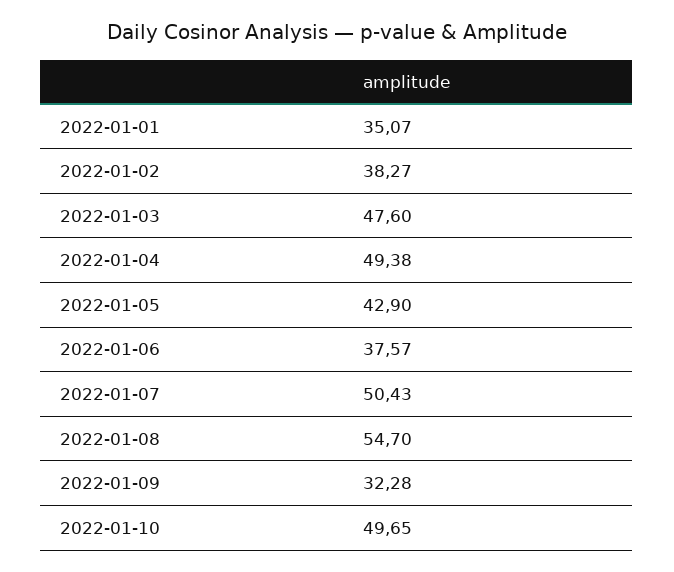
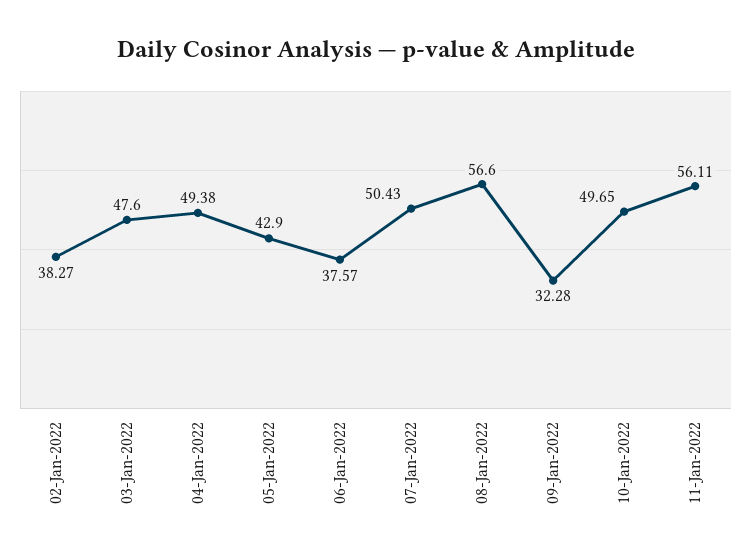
2022-01-01: 35.07 -> none
2022-01-08: 54.7 -> 56.6
11-Jan-2022: none -> 56.11

